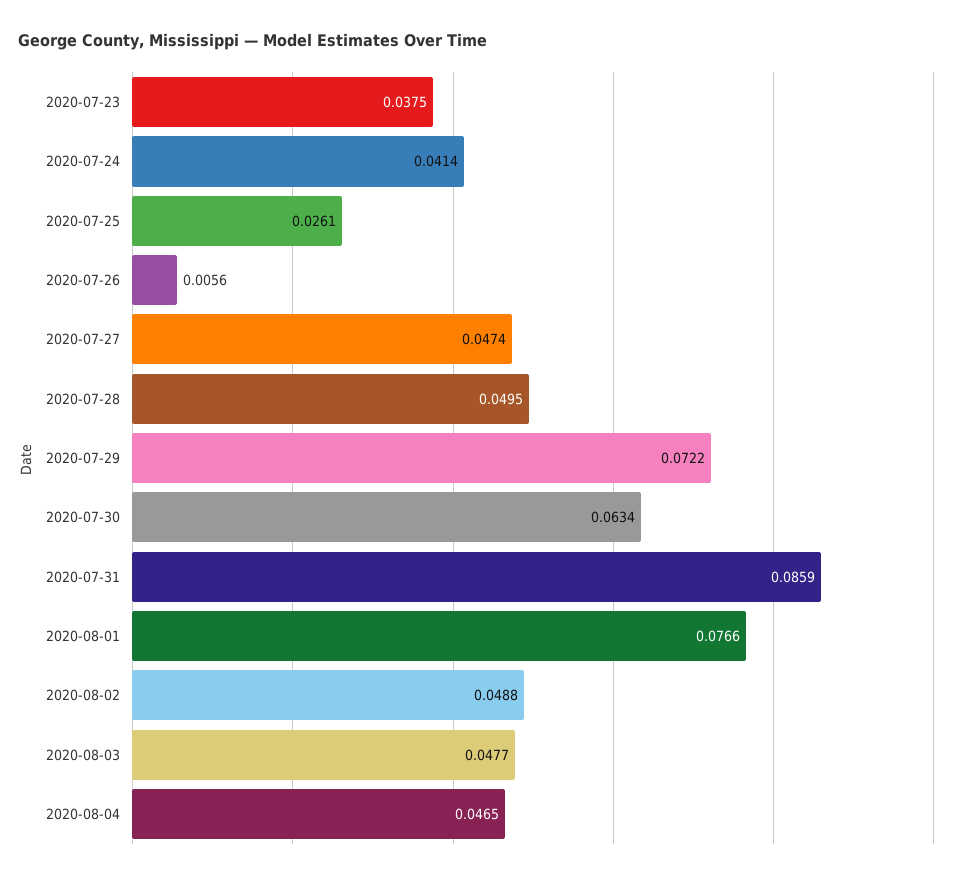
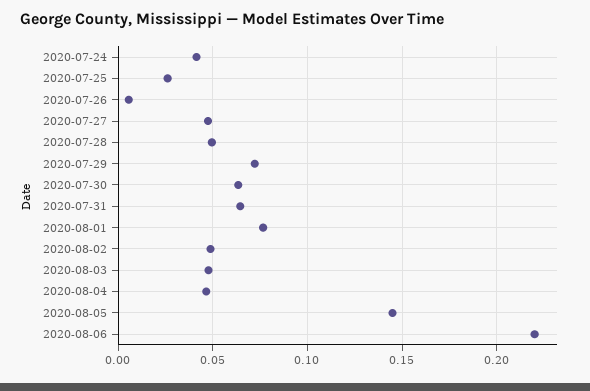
2020-07-23: 0.0375 -> none
2020-07-31: 0.0859 -> 0.065
2020-08-05: none -> 0.145
2020-08-06: none -> 0.22

